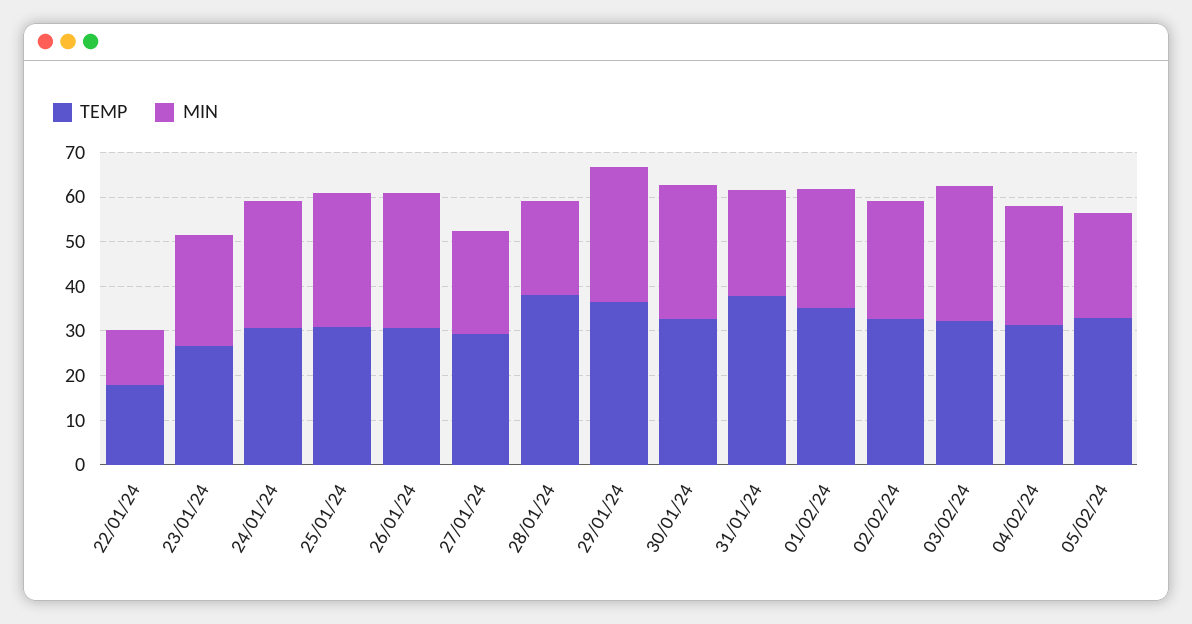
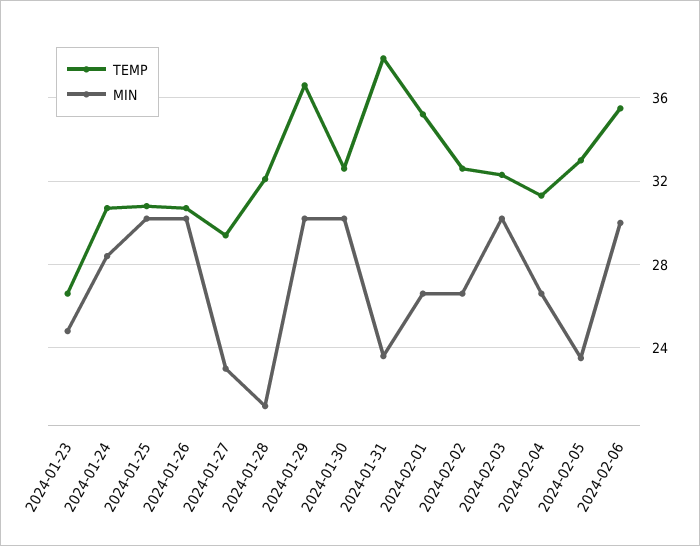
TEMP, 22/01/24: 18 -> none
MIN, 22/01/24: 12 -> none
TEMP, 28/01/24: 38 -> 32
TEMP, 2024-02-06: none -> 35.5
MIN, 2024-02-06: none -> 30

